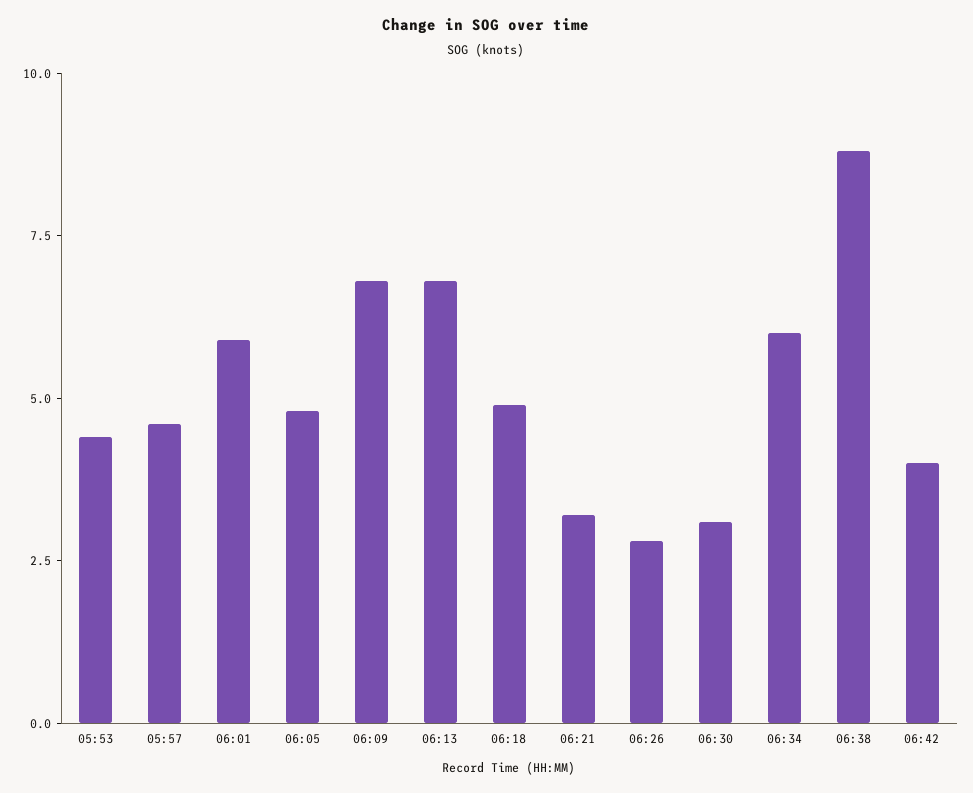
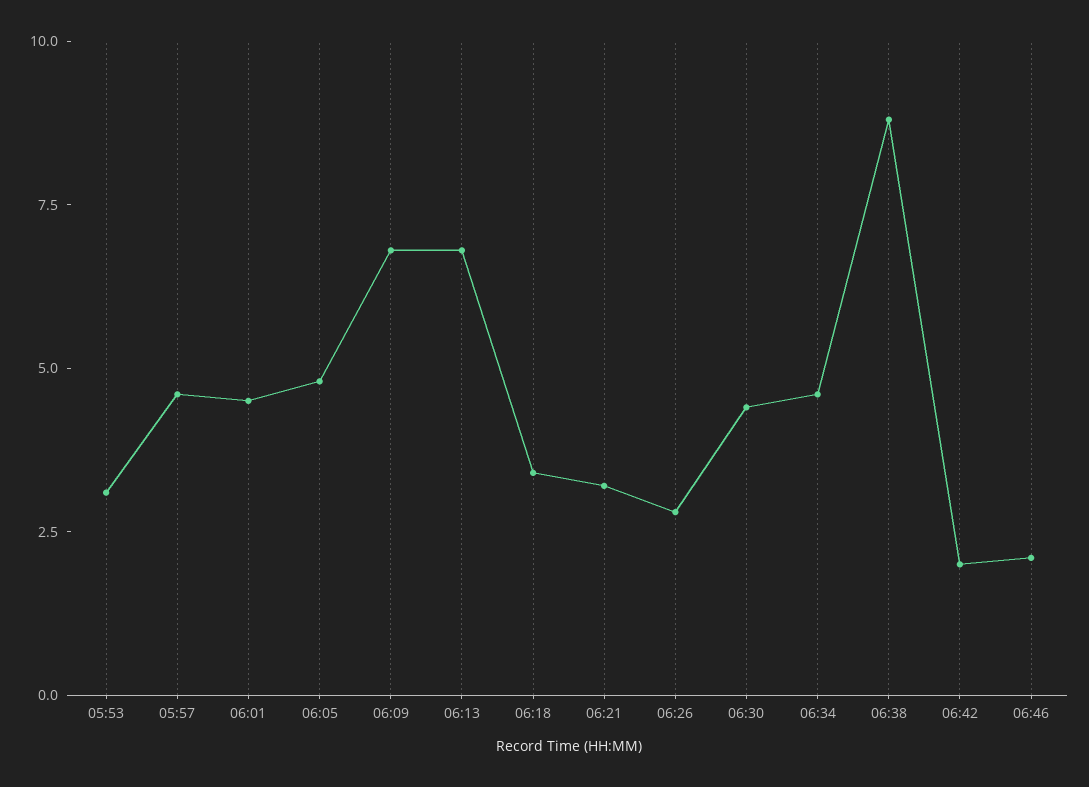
05:53: 4.5 -> 3
06:01: 6 -> 4.5
06:18: 5 -> 3.5
06:30: 3 -> 4.5
06:34: 6 -> 4.5
06:42: 4 -> 2
06:46: none -> 2

